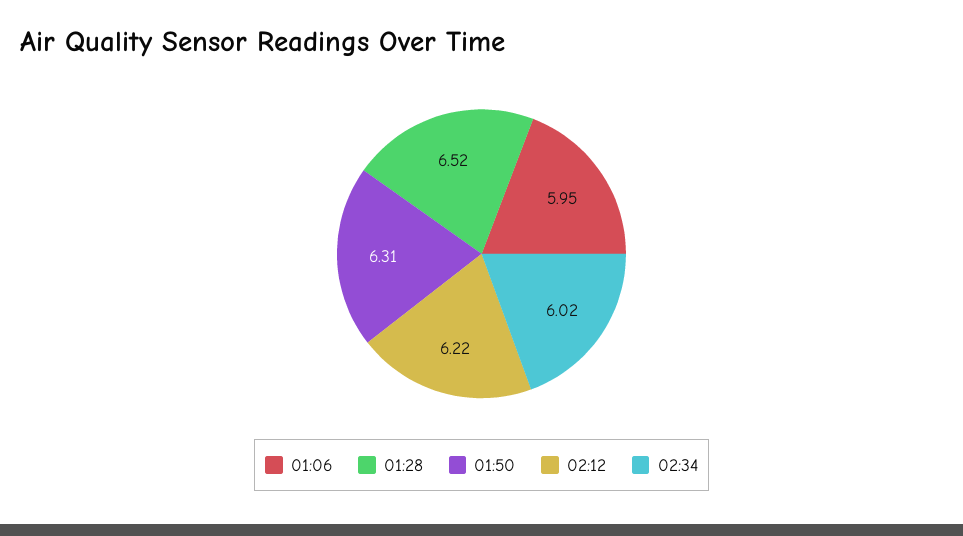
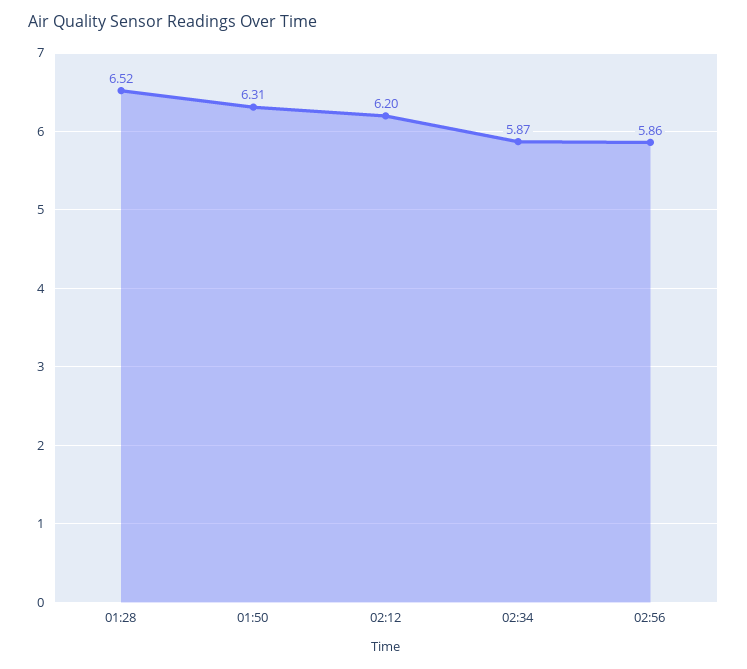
01:06: 5.95 -> none
02:12: 6.22 -> 6.2
02:34: 6.02 -> 5.87
02:56: none -> 5.86

